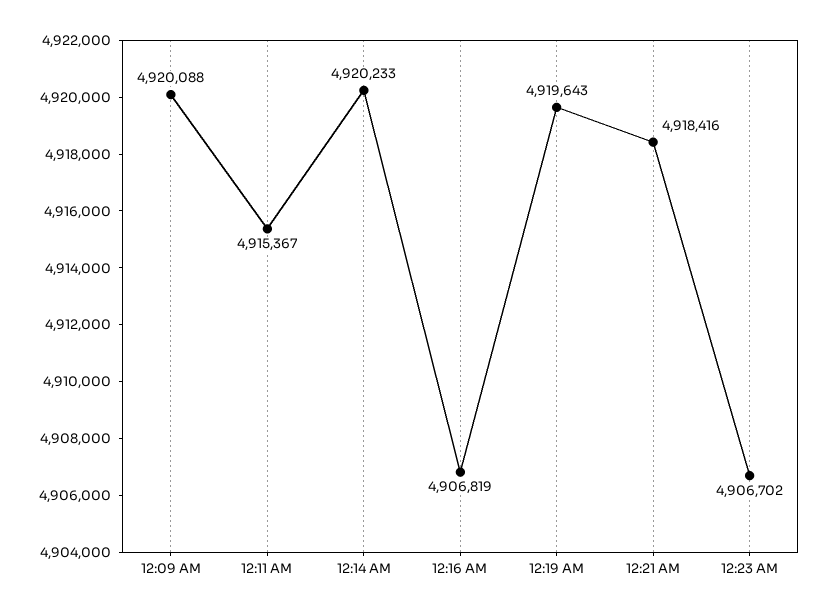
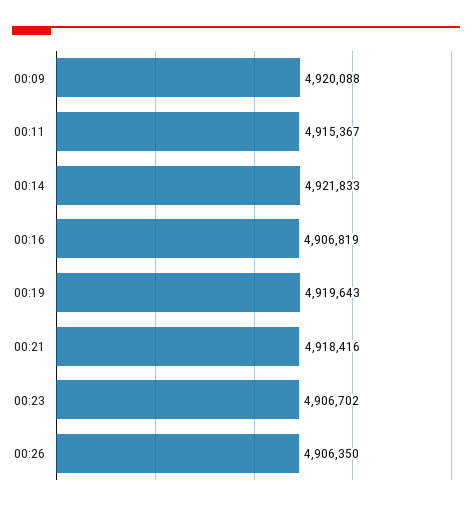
12:14 AM: 4920233 -> 4921833
00:26: none -> 4906350

